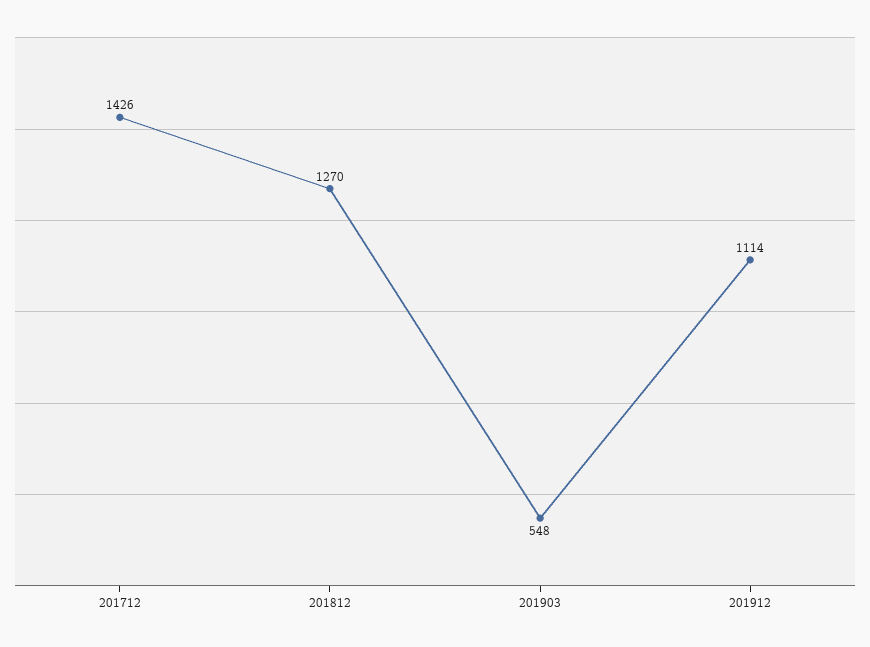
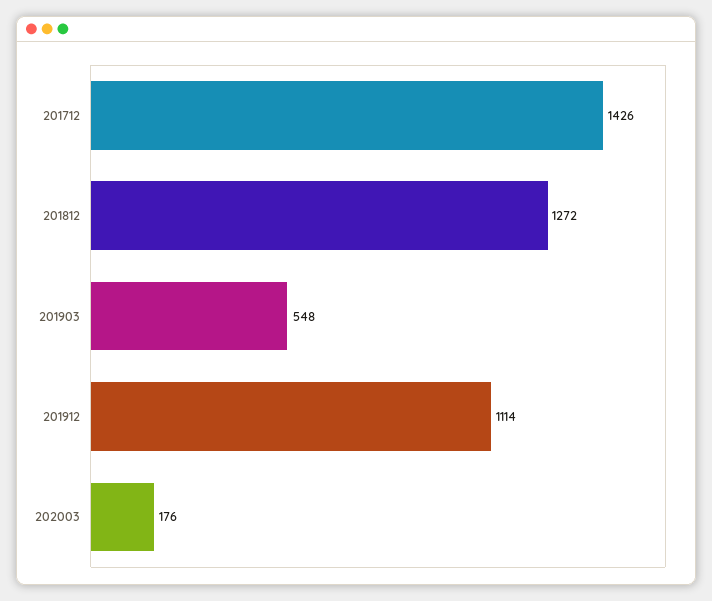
201812: 1270 -> 1272
202003: none -> 176

